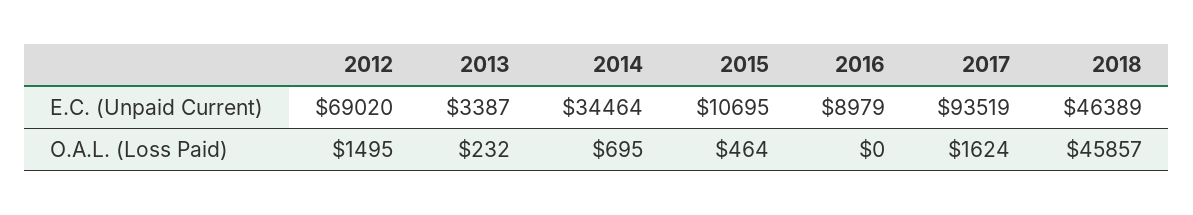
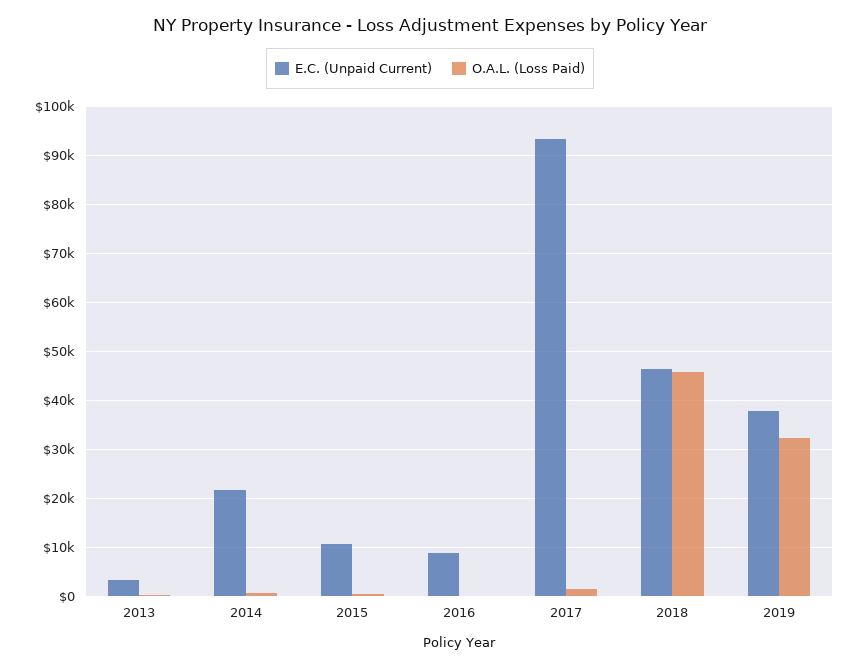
E.C. (Unpaid Current), 2012: 69020 -> none
E.C. (Unpaid Current), 2014: 34464 -> 22000
O.A.L. (Loss Paid), 2012: 1495 -> none
E.C. (Unpaid Current), 2019: none -> 38000
O.A.L. (Loss Paid), 2019: none -> 32000

